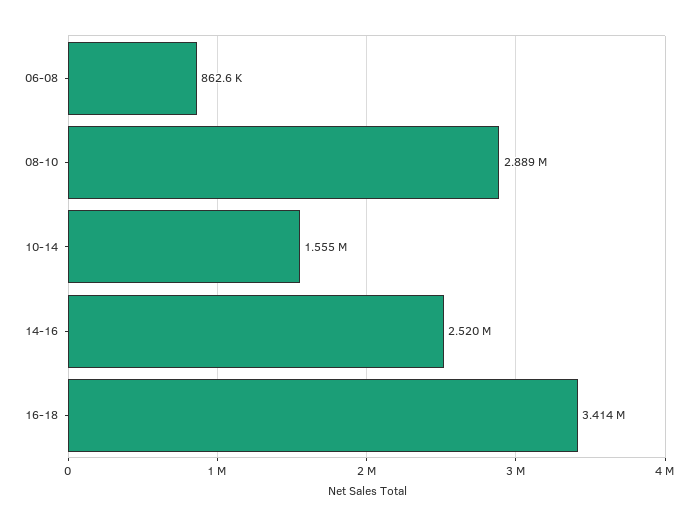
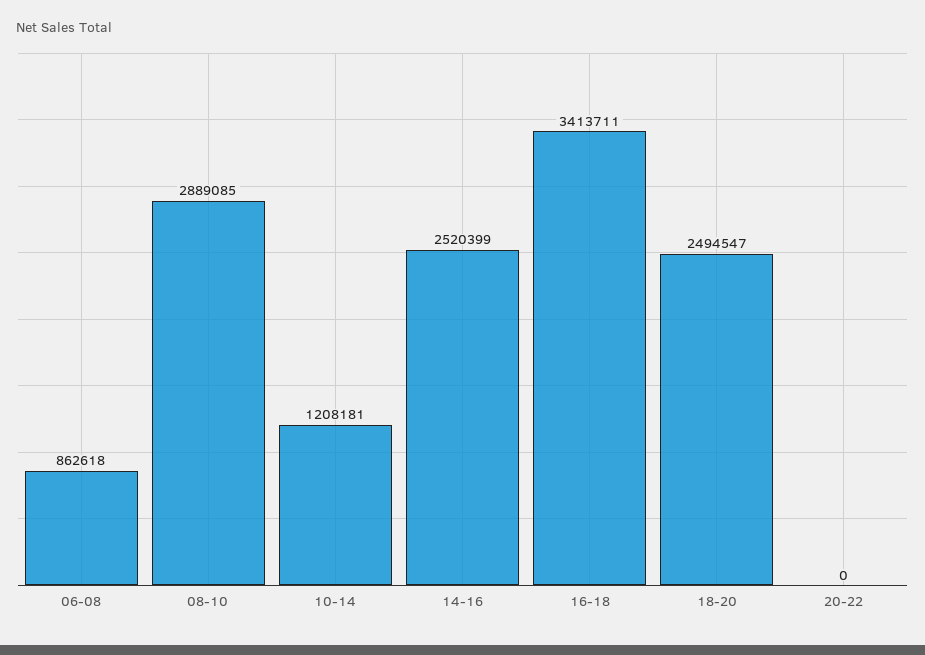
10-14: 1555000 -> 1208181
18-20: none -> 2494547
20-22: none -> 0

